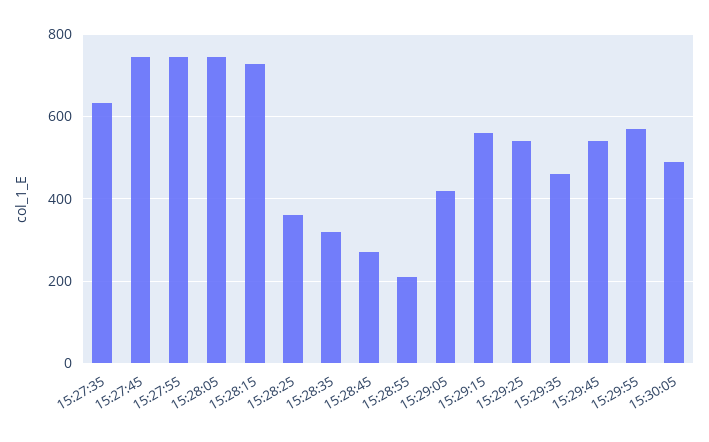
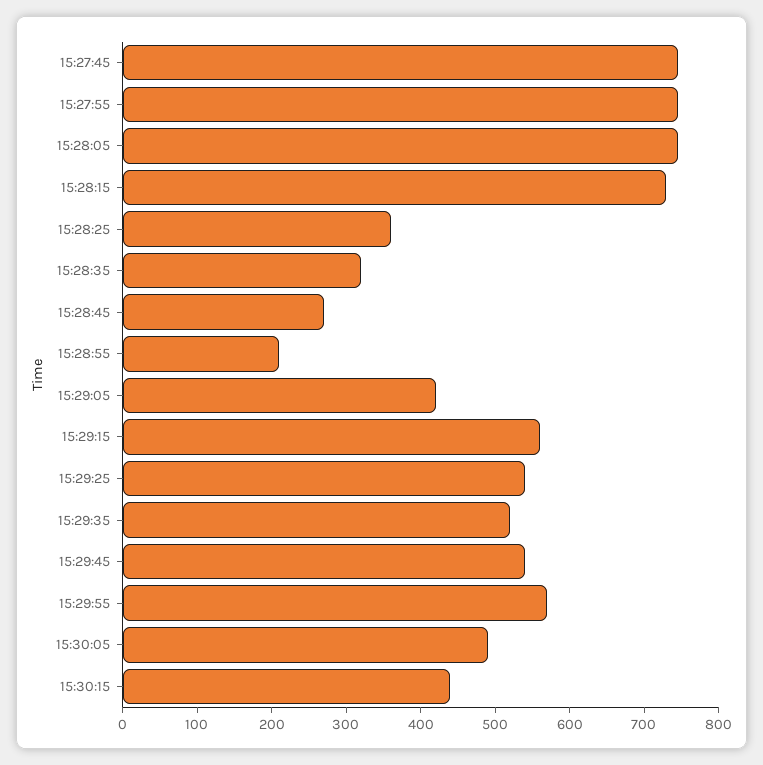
15:27:35: 640 -> none
15:29:35: 460 -> 520
15:30:15: none -> 440

